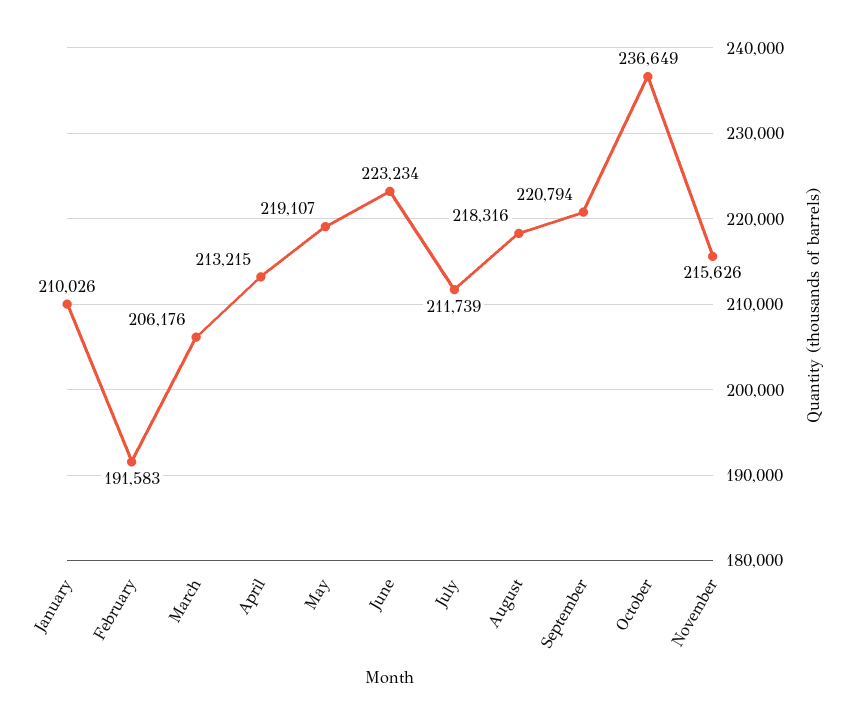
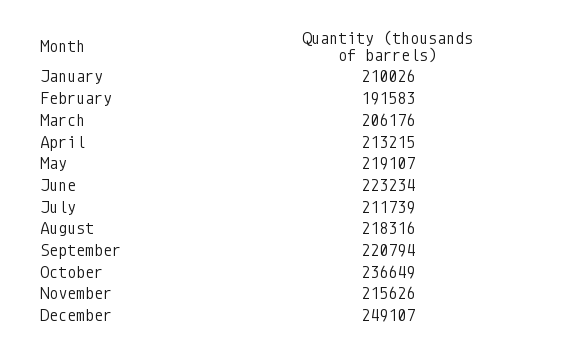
December: none -> 249107

